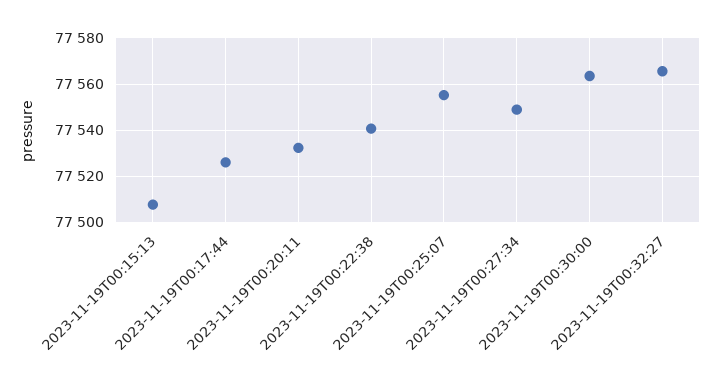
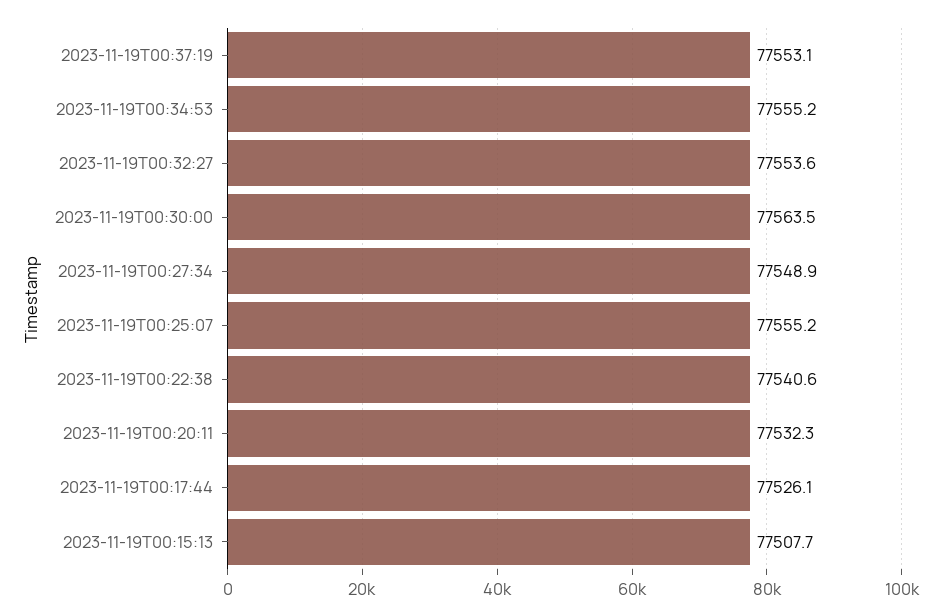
2023-11-19T00:32:27: 77565 -> 77553.6
2023-11-19T00:37:19: none -> 77553.1
2023-11-19T00:34:53: none -> 77555.2

